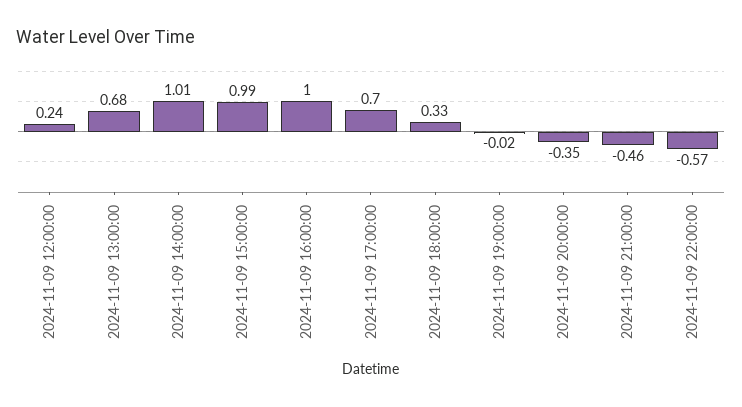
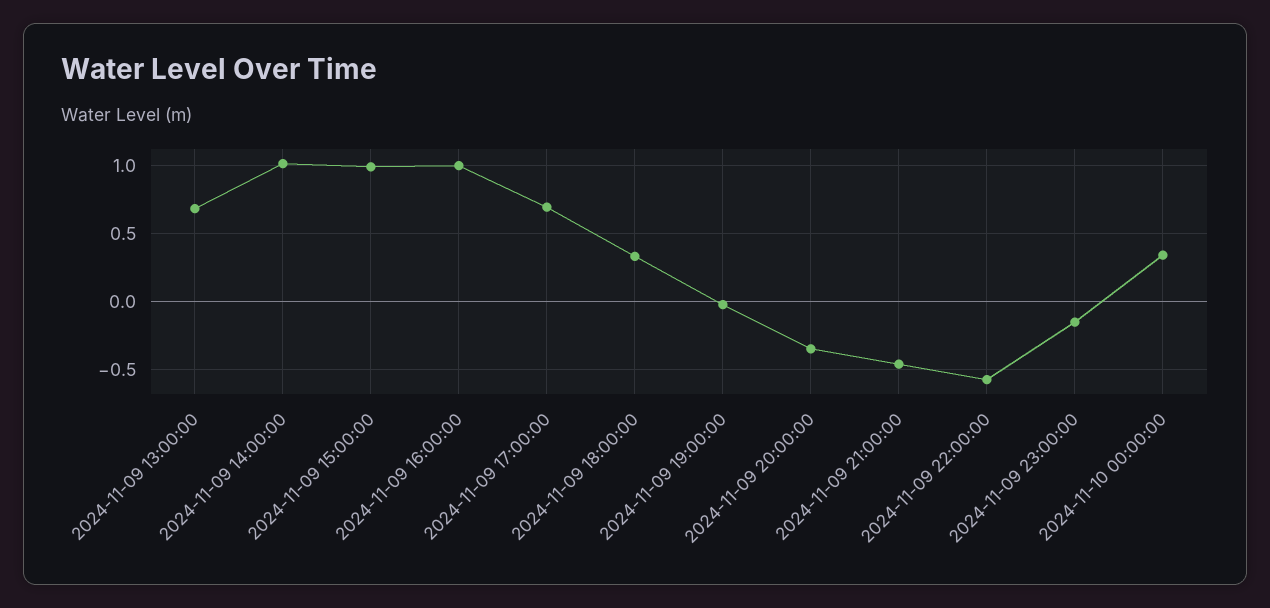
2024-11-09 12:00:00: 0.24 -> none
2024-11-09 23:00:00: none -> -0.15
2024-11-10 00:00:00: none -> 0.35

